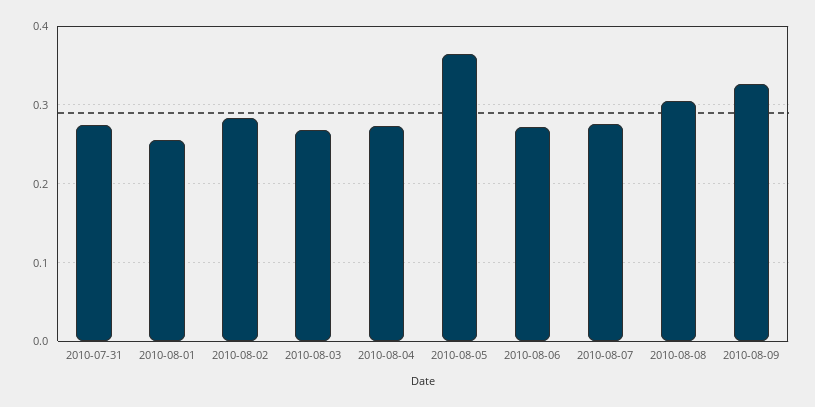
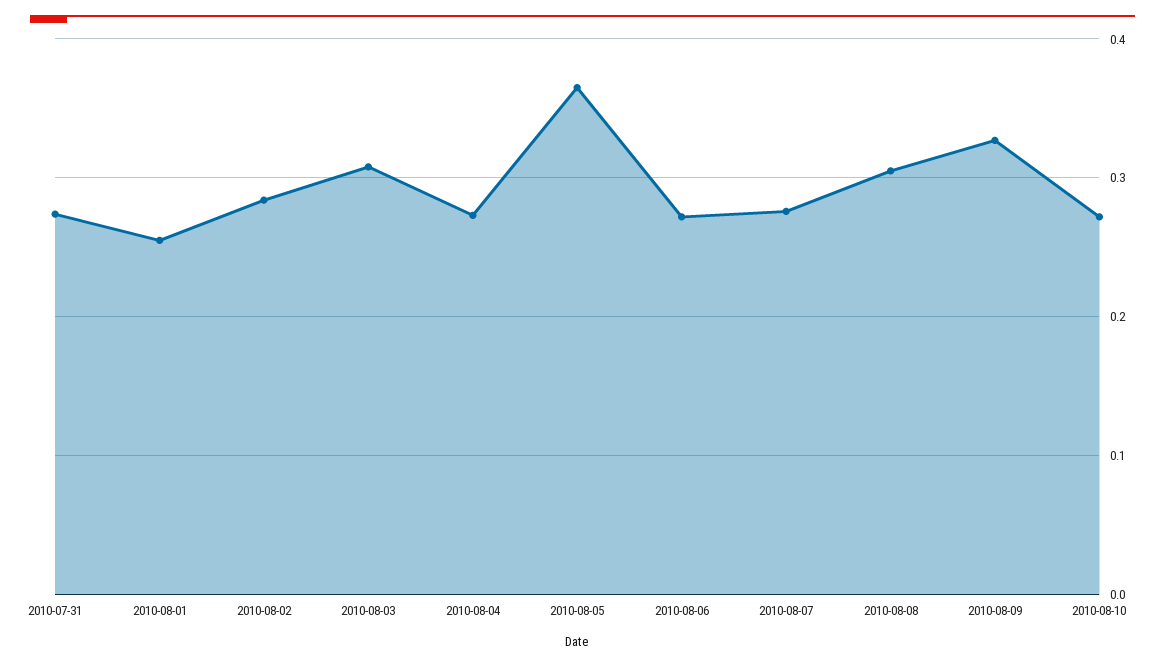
2010-08-03: 0.27 -> 0.31
2010-08-10: none -> 0.27

